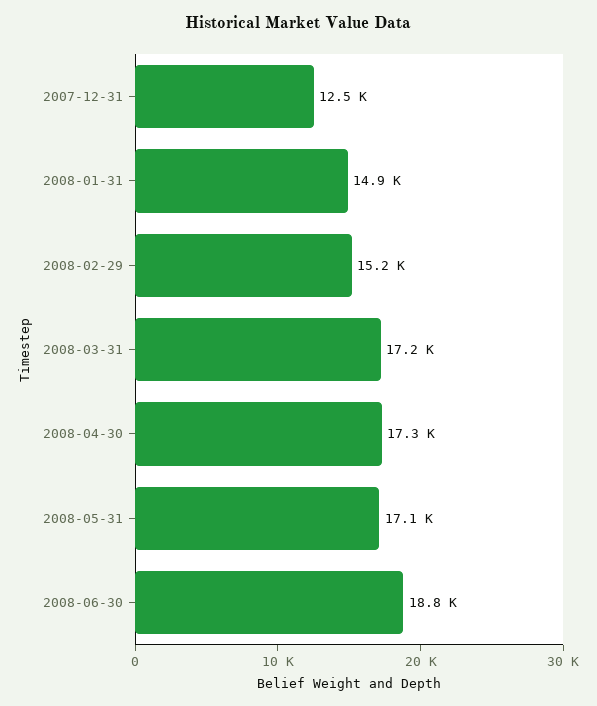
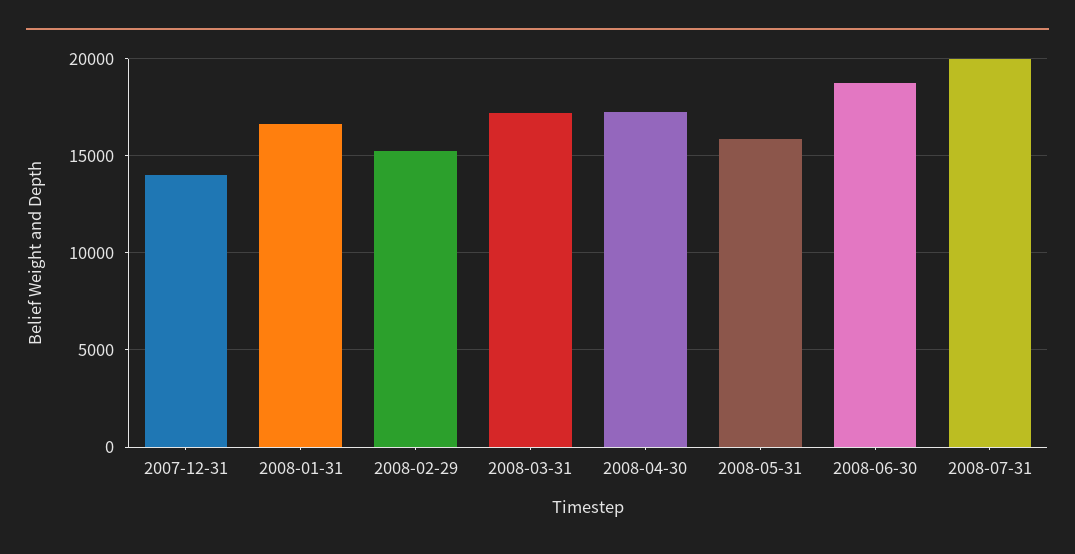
2007-12-31: 12500 -> 14000
2008-01-31: 14900 -> 16500
2008-05-31: 17100 -> 16000
2008-07-31: none -> 20000

